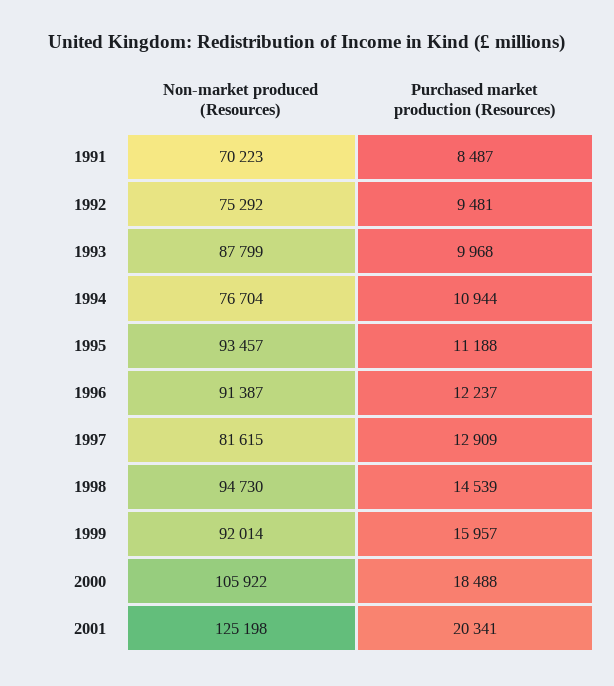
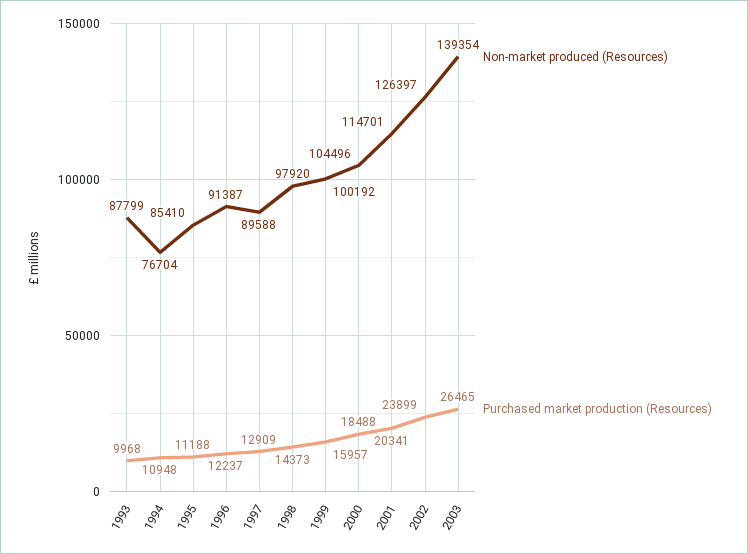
Non-market produced (Resources), 1991: 70223 -> none
Purchased market production (Resources), 1991: 8487 -> none
Non-market produced (Resources), 1992: 75292 -> none
Purchased market production (Resources), 1992: 9481 -> none
Purchased market production (Resources), 1994: 10944 -> 10948
Non-market produced (Resources), 1995: 93457 -> 85410
Non-market produced (Resources), 1997: 81615 -> 89588
Non-market produced (Resources), 1998: 94730 -> 97920
Purchased market production (Resources), 1998: 14539 -> 14373
Non-market produced (Resources), 1999: 92014 -> 100192
Non-market produced (Resources), 2000: 105922 -> 104496
Non-market produced (Resources), 2001: 125198 -> 114701
Non-market produced (Resources), 2002: none -> 126397
Purchased market production (Resources), 2002: none -> 23899
Non-market produced (Resources), 2003: none -> 139354
Purchased market production (Resources), 2003: none -> 26465

